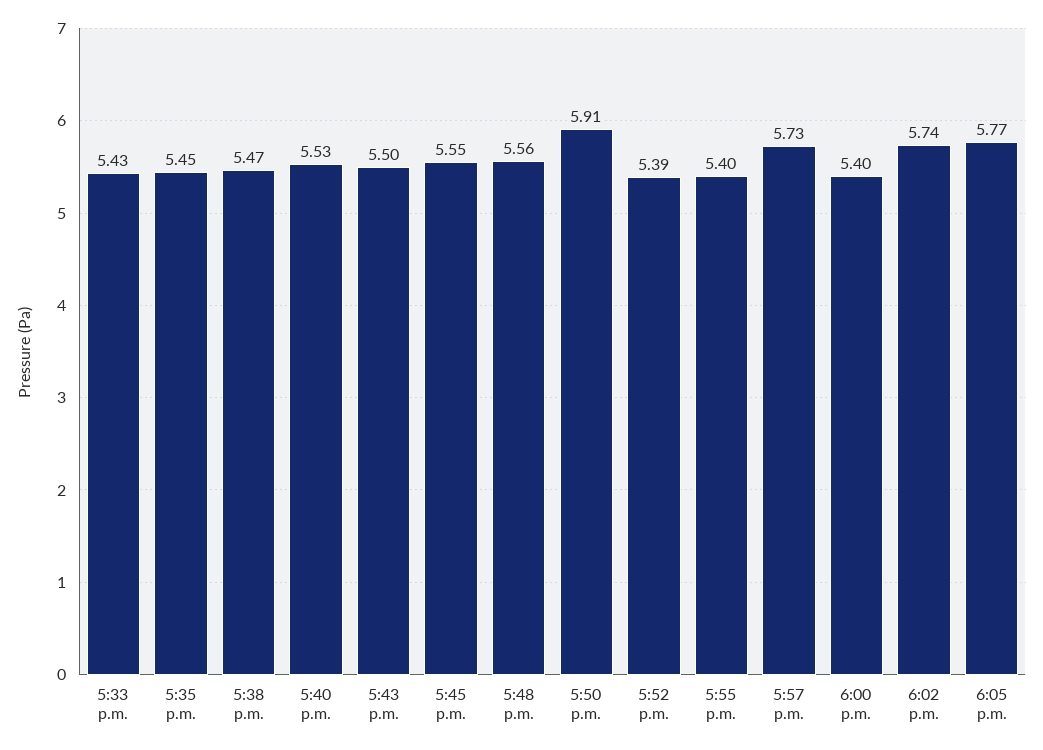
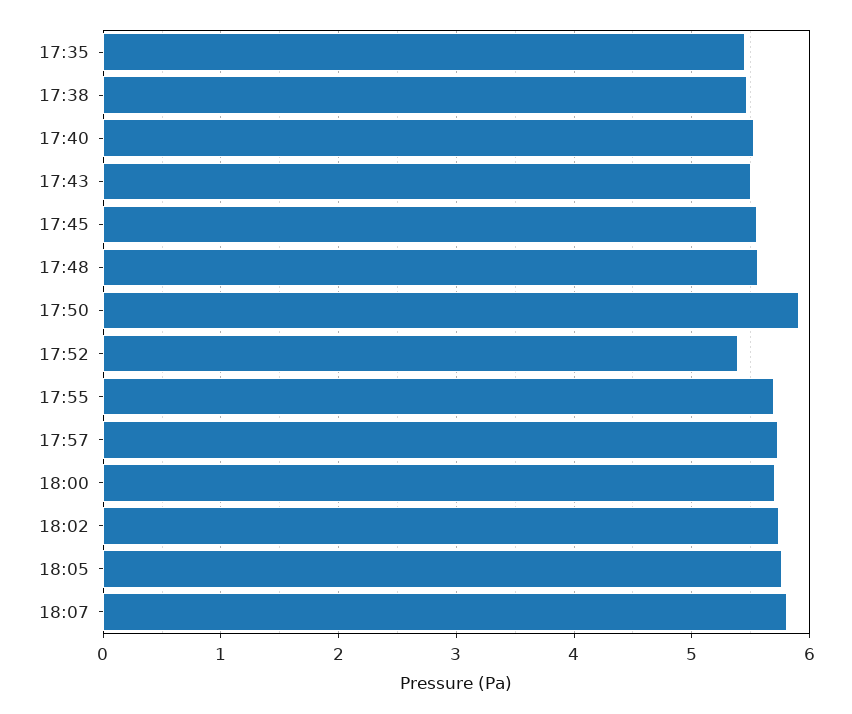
5:33 p.m.: 5.43 -> none
5:55 p.m.: 5.4 -> 5.7
6:00 p.m.: 5.4 -> 5.7
18:07: none -> 5.8

